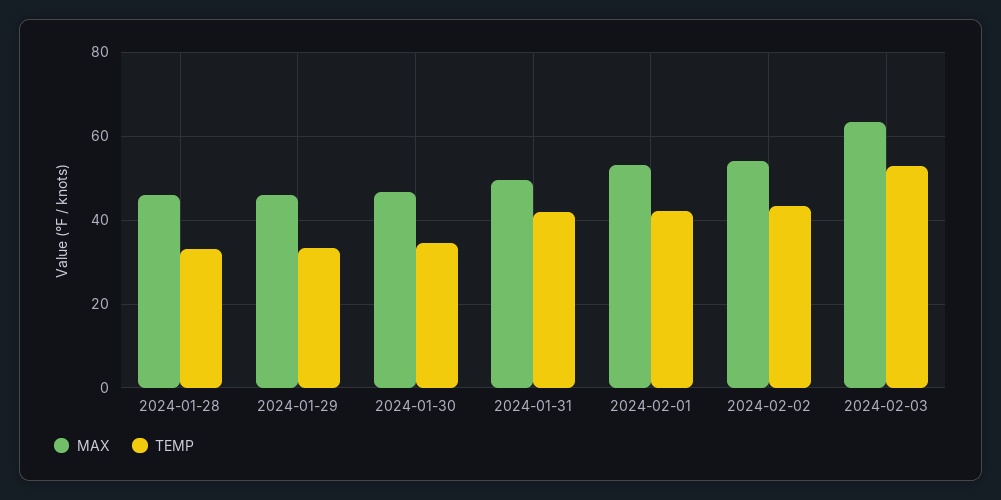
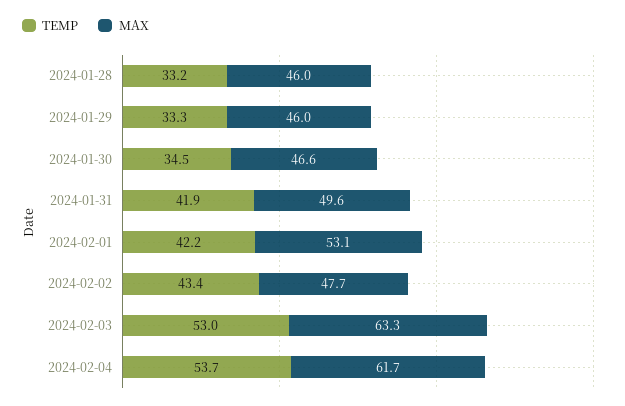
MAX, 2024-02-02: 54 -> 47.7
TEMP, 2024-02-04: none -> 53.7
MAX, 2024-02-04: none -> 61.7

